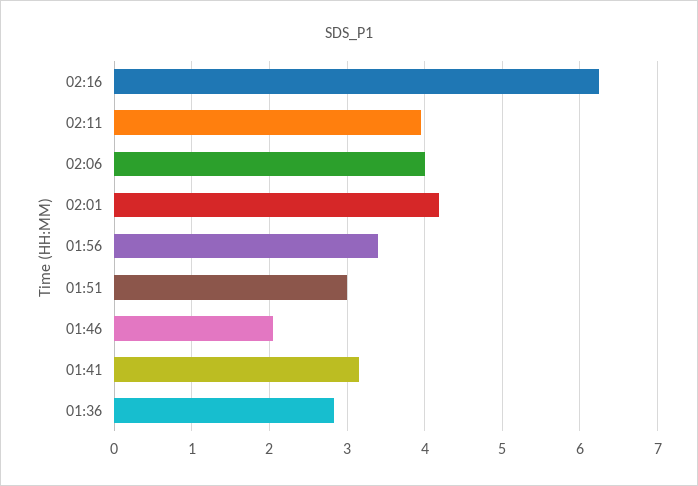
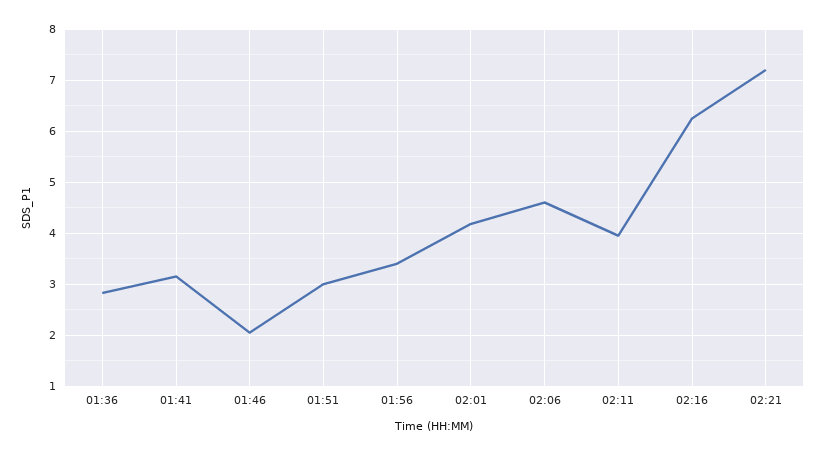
02:06: 4 -> 4.6
02:21: none -> 7.2

